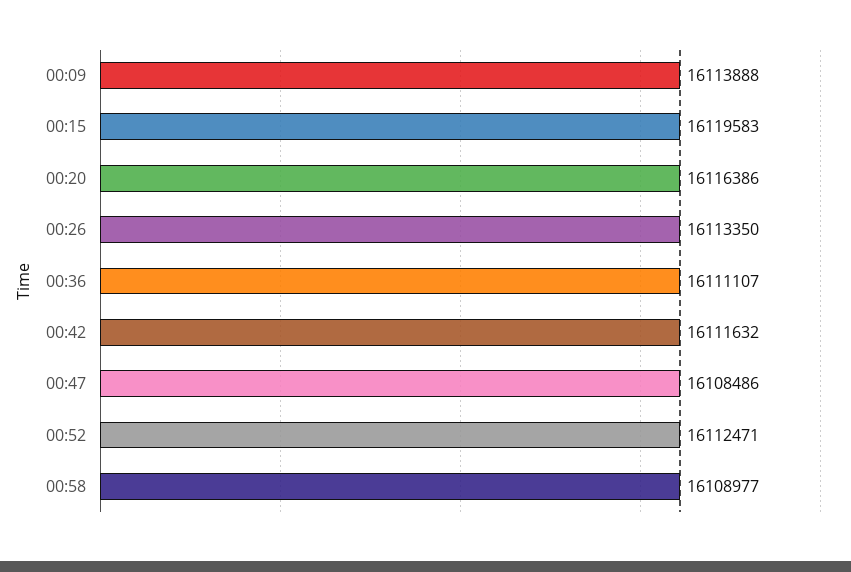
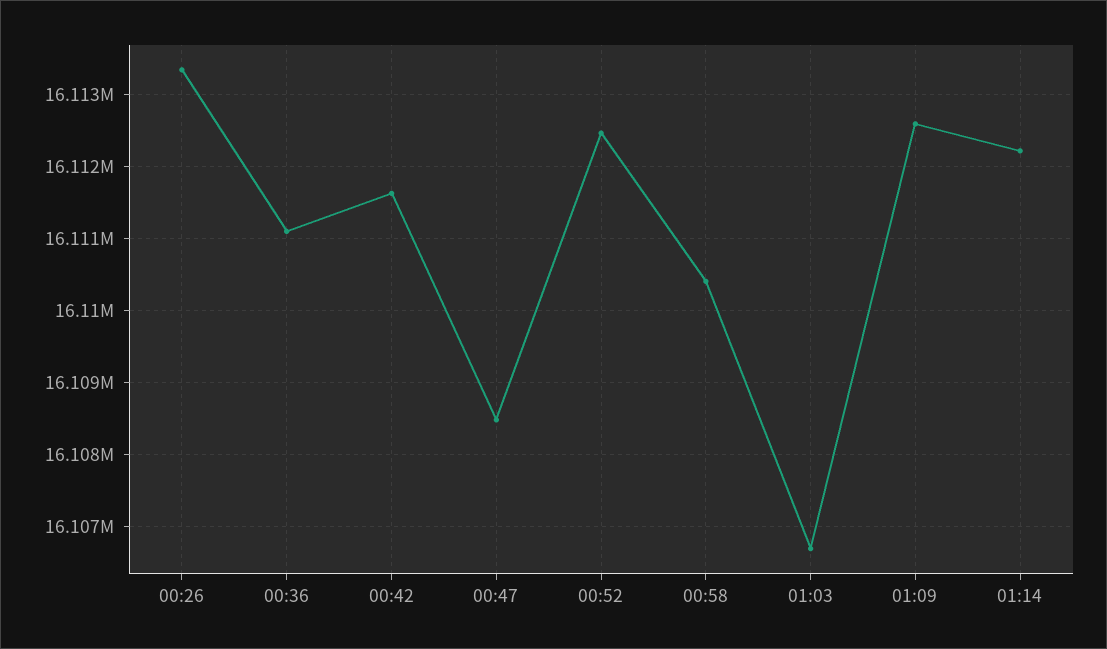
00:09: 16113888 -> none
00:15: 16119583 -> none
00:20: 16116386 -> none
00:58: 16108977 -> 16110400
01:03: none -> 16106700
01:09: none -> 16112600
01:14: none -> 16112200

